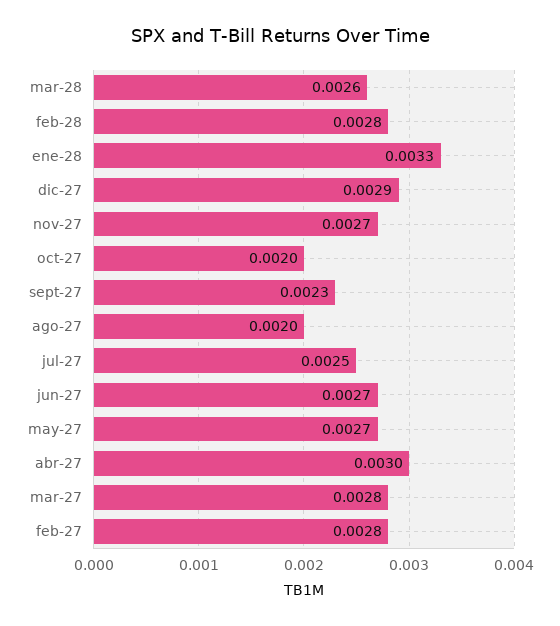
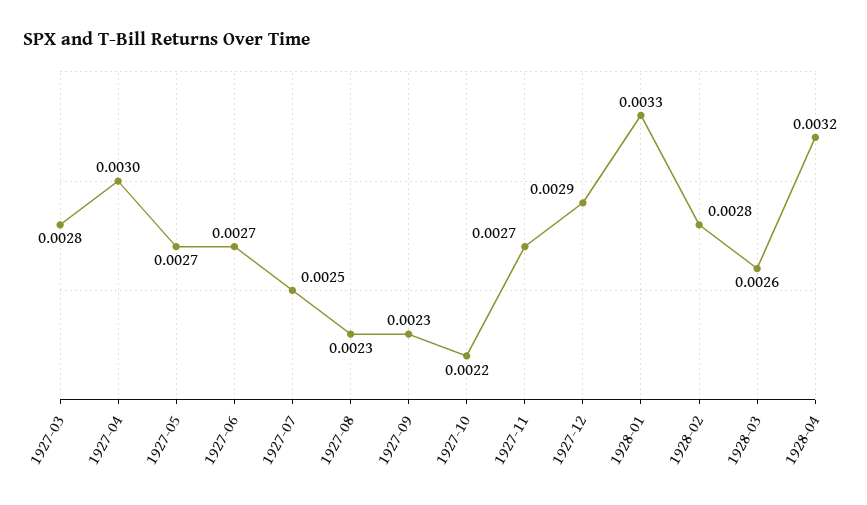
oct-27: 0.002 -> 0.0022
ago-27: 0.002 -> 0.0023
feb-27: 0.0028 -> none
1928-04: none -> 0.0032

